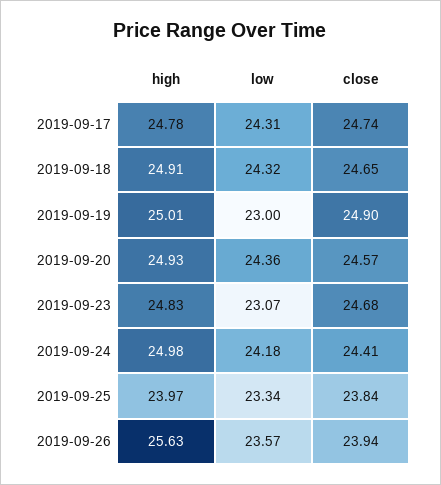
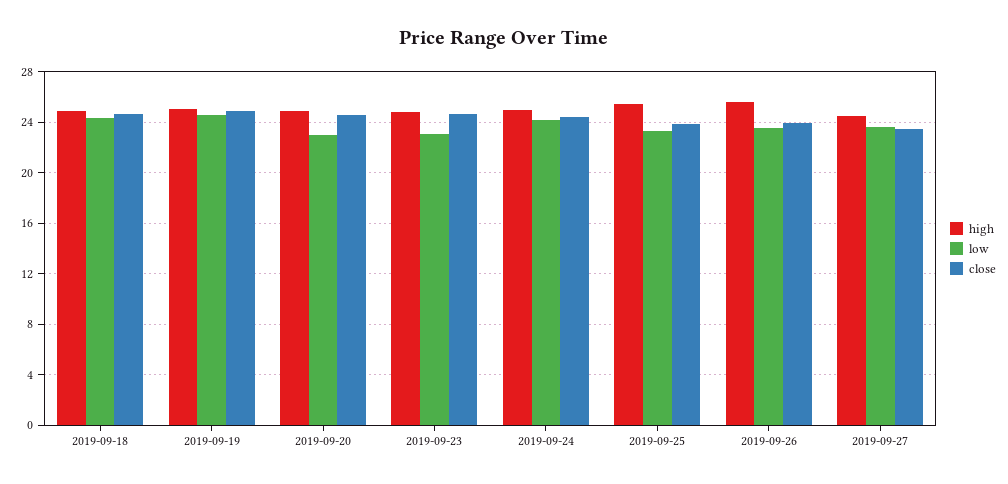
high, 2019-09-17: 24.78 -> none
low, 2019-09-17: 24.31 -> none
close, 2019-09-17: 24.74 -> none
low, 2019-09-19: 23 -> 24.5
low, 2019-09-20: 24.36 -> 23
high, 2019-09-25: 23.97 -> 25.5
high, 2019-09-27: none -> 24.5
low, 2019-09-27: none -> 23.5
close, 2019-09-27: none -> 23.5

